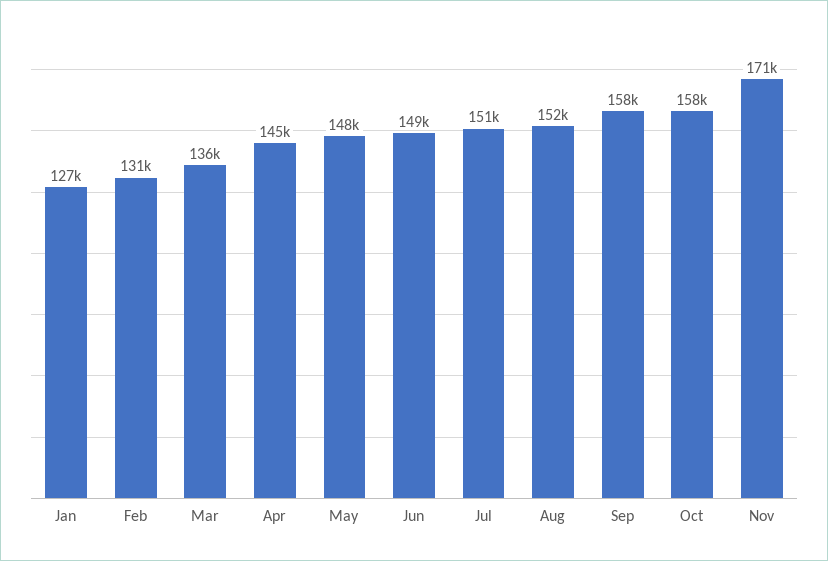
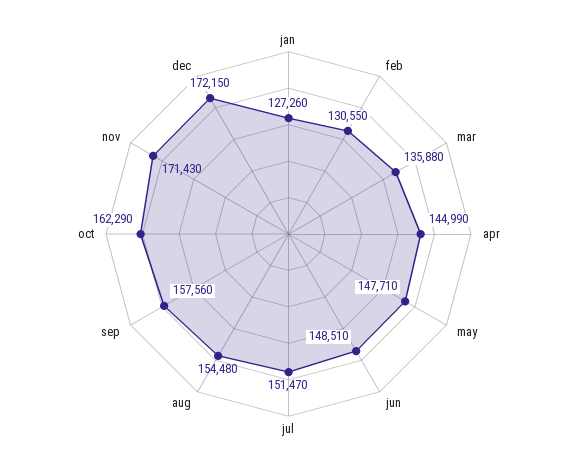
Aug: 152000 -> 154480
Oct: 158000 -> 162290
dec: none -> 172150

